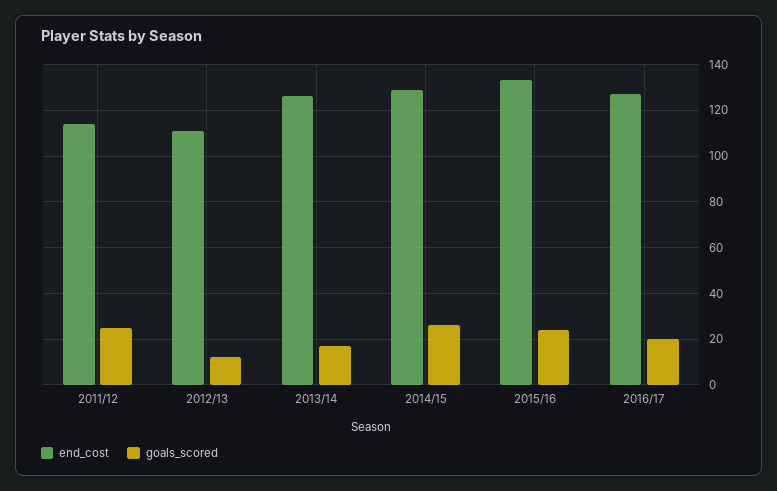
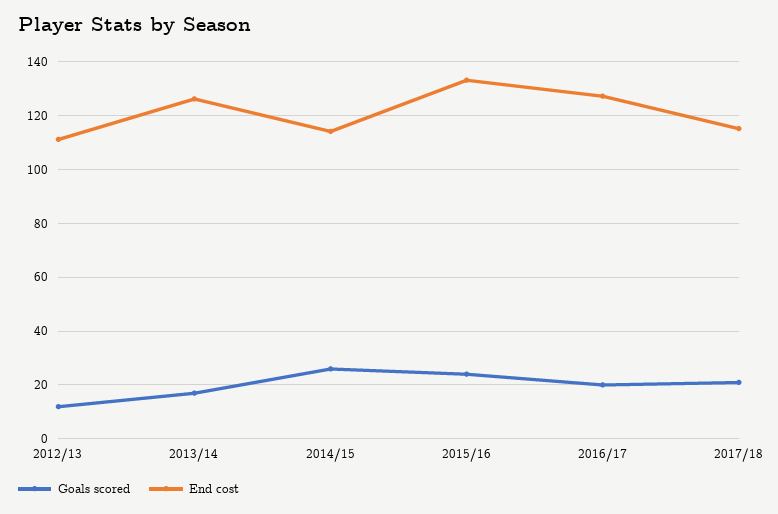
end_cost, 2011/12: 115 -> none
goals_scored, 2011/12: 25 -> none
end_cost, 2014/15: 130 -> 115
goals_scored, 2017/18: none -> 20
end_cost, 2017/18: none -> 115

